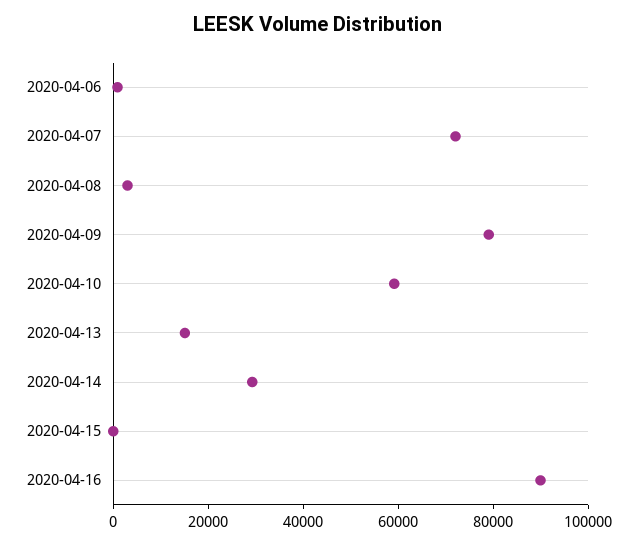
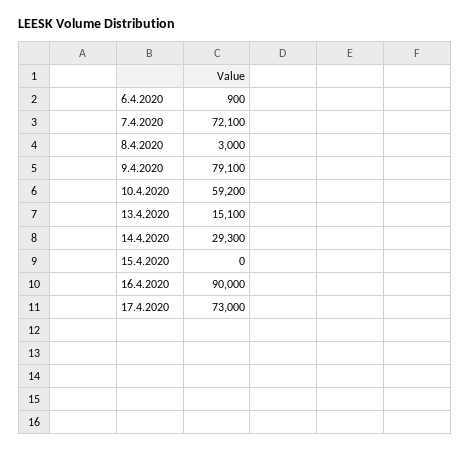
17.4.2020: none -> 73000

